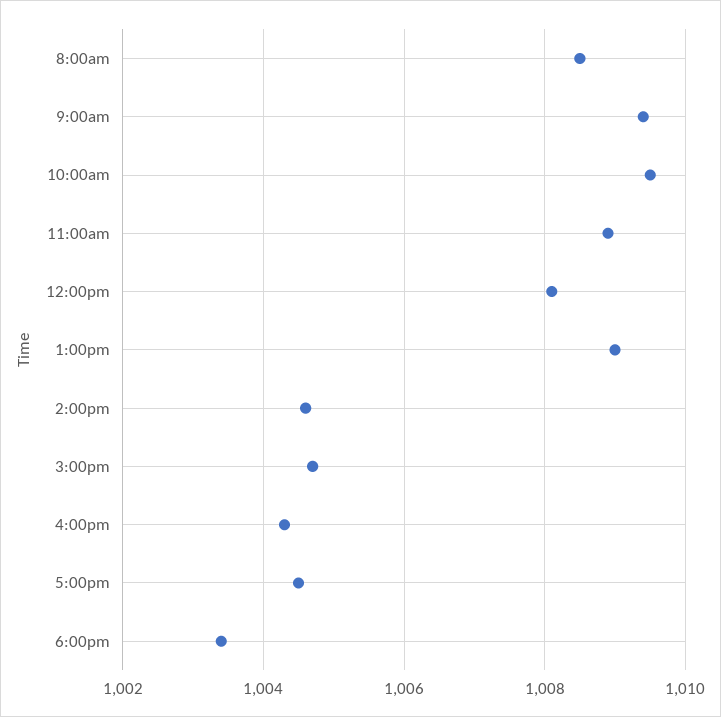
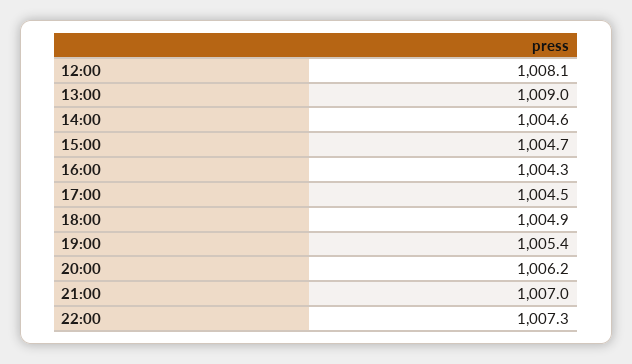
8:00am: 1008.5 -> none
9:00am: 1009.5 -> none
10:00am: 1009.5 -> none
11:00am: 1009 -> none
6:00pm: 1003.5 -> 1004.9
19:00: none -> 1005.4
20:00: none -> 1006.2
21:00: none -> 1007
22:00: none -> 1007.3

